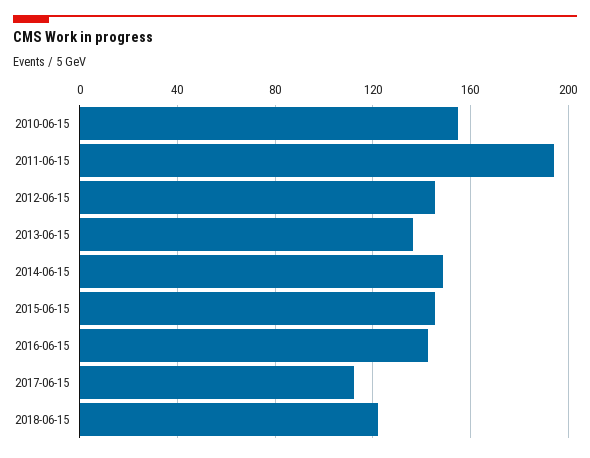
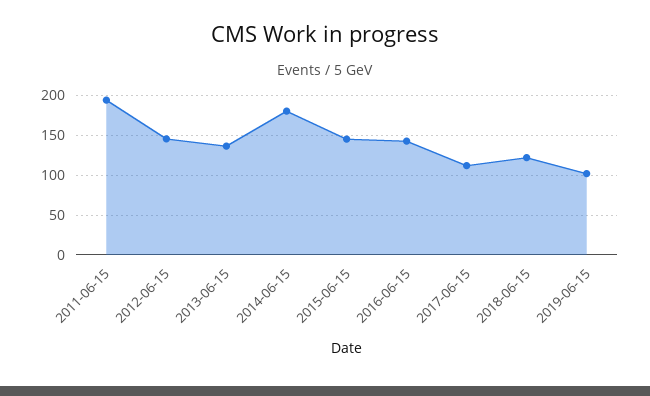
2010-06-15: 155 -> none
2014-06-15: 150 -> 180
2019-06-15: none -> 100

